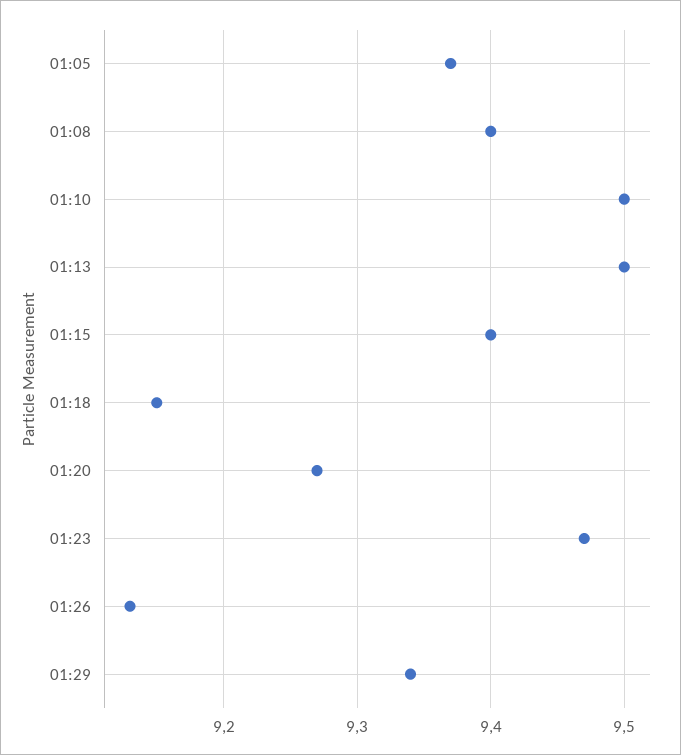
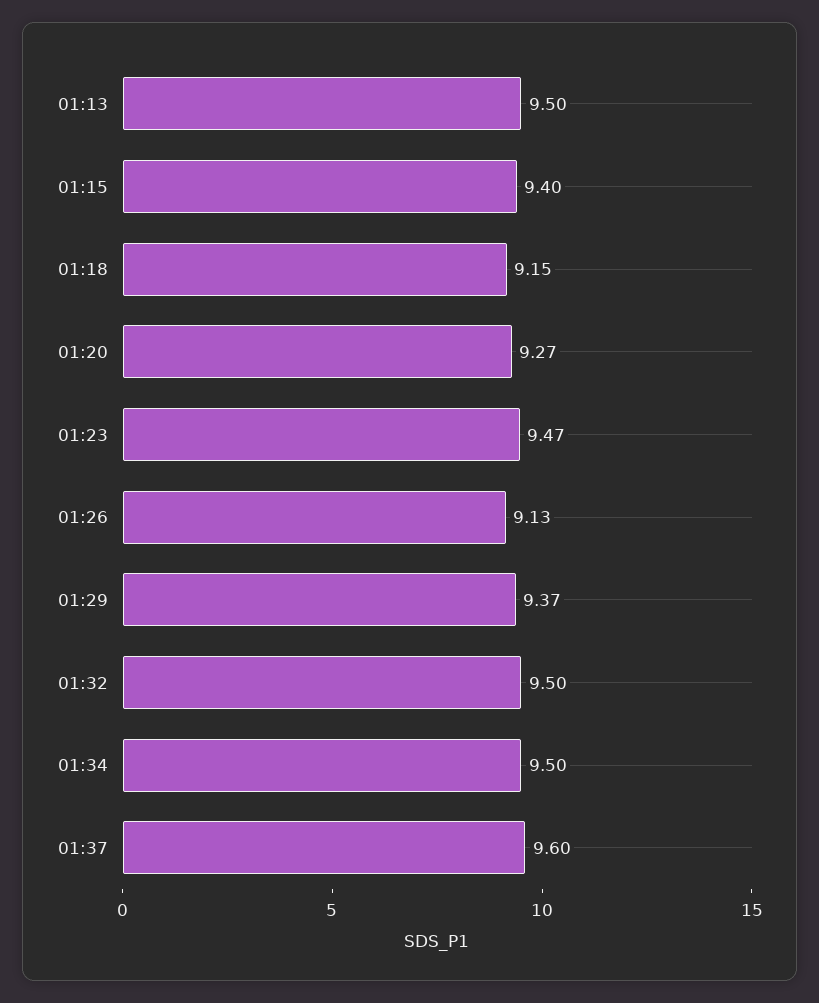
01:05: 9.37 -> none
01:08: 9.4 -> none
01:10: 9.5 -> none
01:29: 9.34 -> 9.37
01:32: none -> 9.5
01:34: none -> 9.5
01:37: none -> 9.6

